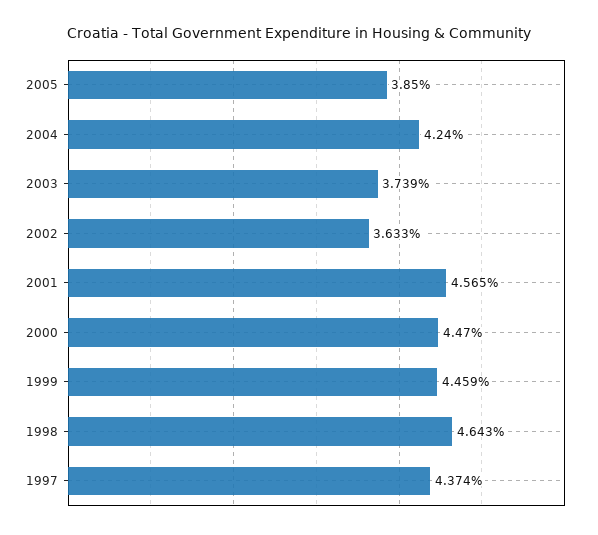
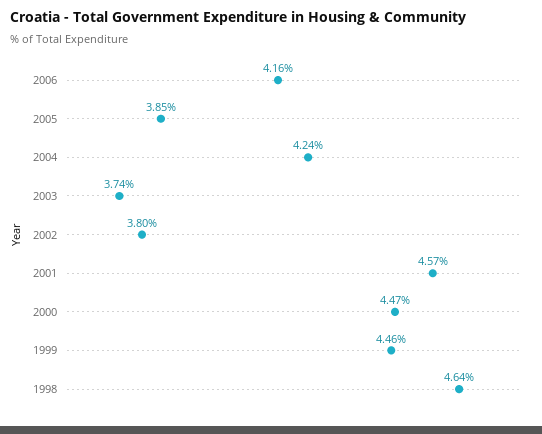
2002: 3.633 -> 3.8
1997: 4.374 -> none
2006: none -> 4.16

